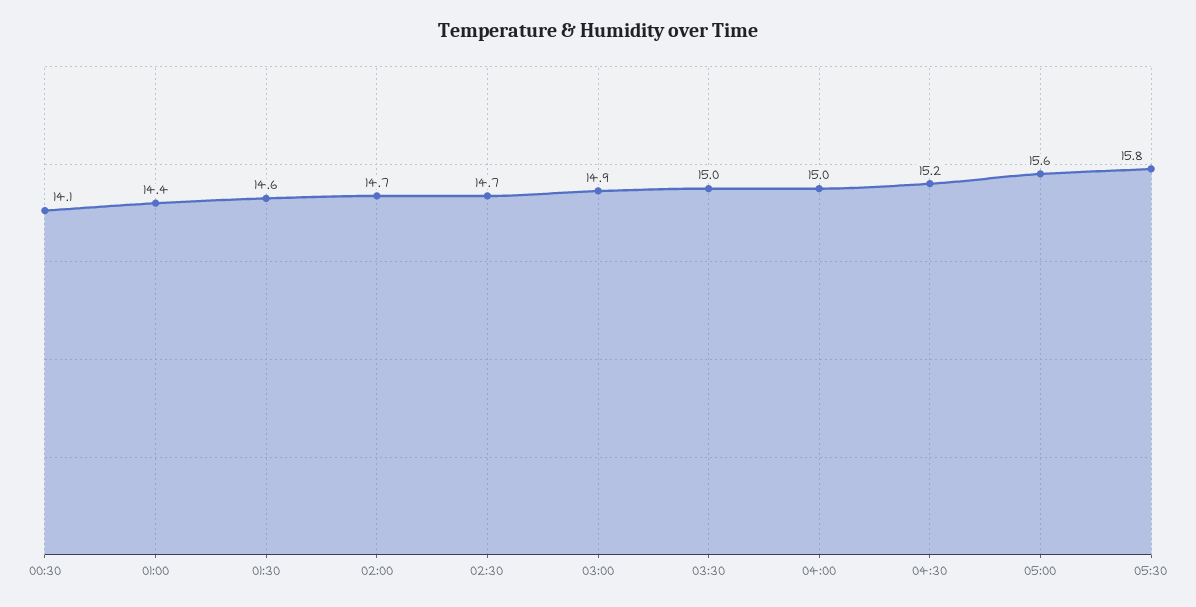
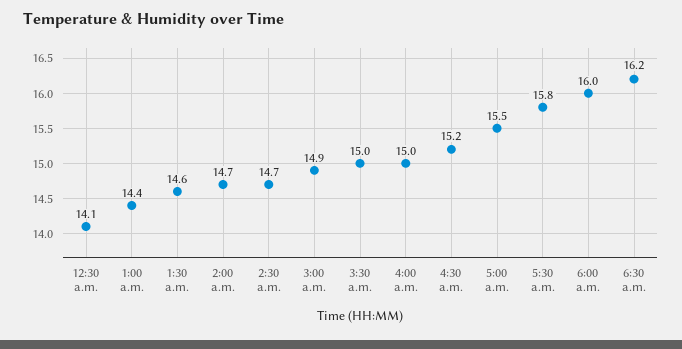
05:00: 15.6 -> 15.5
6:00 a.m.: none -> 16
6:30 a.m.: none -> 16.2

